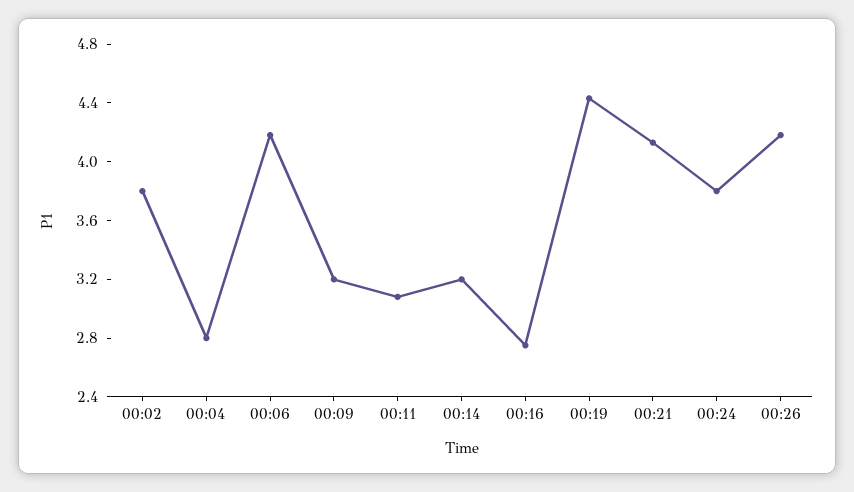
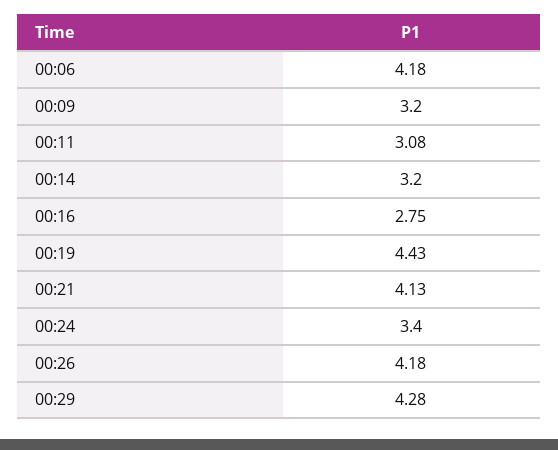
00:02: 3.8 -> none
00:04: 2.8 -> none
00:24: 3.8 -> 3.4
00:29: none -> 4.28

